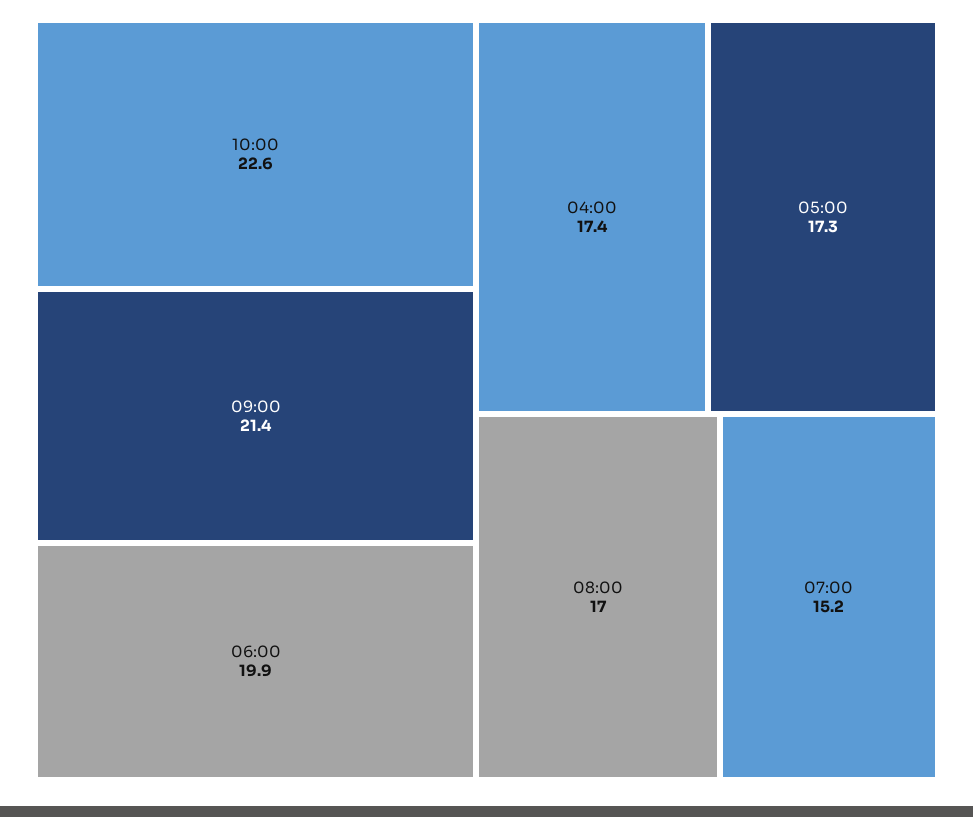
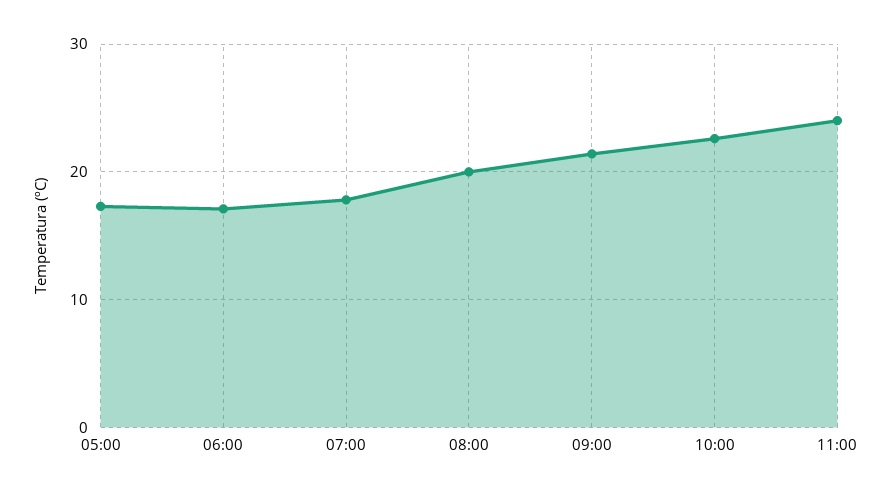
06:00: 19.9 -> 17
04:00: 17.4 -> none
08:00: 17 -> 20
07:00: 15.2 -> 18
11:00: none -> 24

